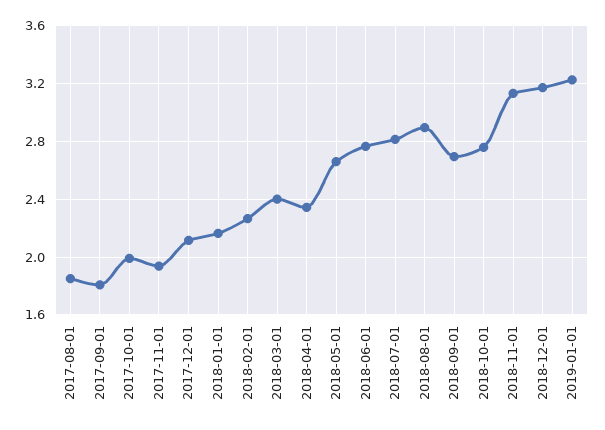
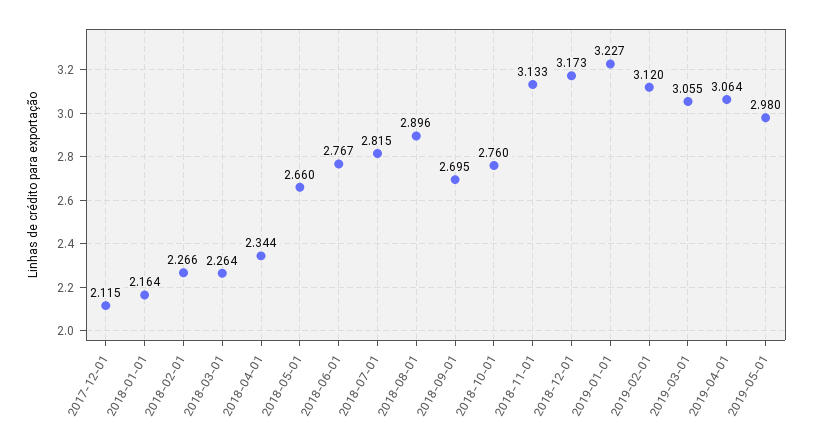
2017-08-01: 1.85 -> none
2017-09-01: 1.8 -> none
2017-10-01: 2 -> none
2017-11-01: 1.95 -> none
2018-03-01: 2.4 -> 2.264
2019-02-01: none -> 3.12
2019-03-01: none -> 3.055
2019-04-01: none -> 3.064
2019-05-01: none -> 2.98

